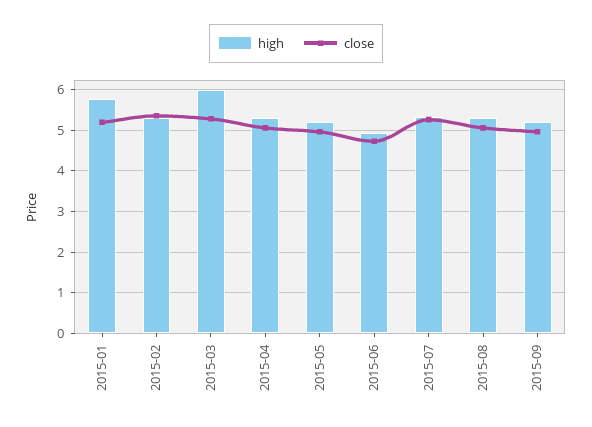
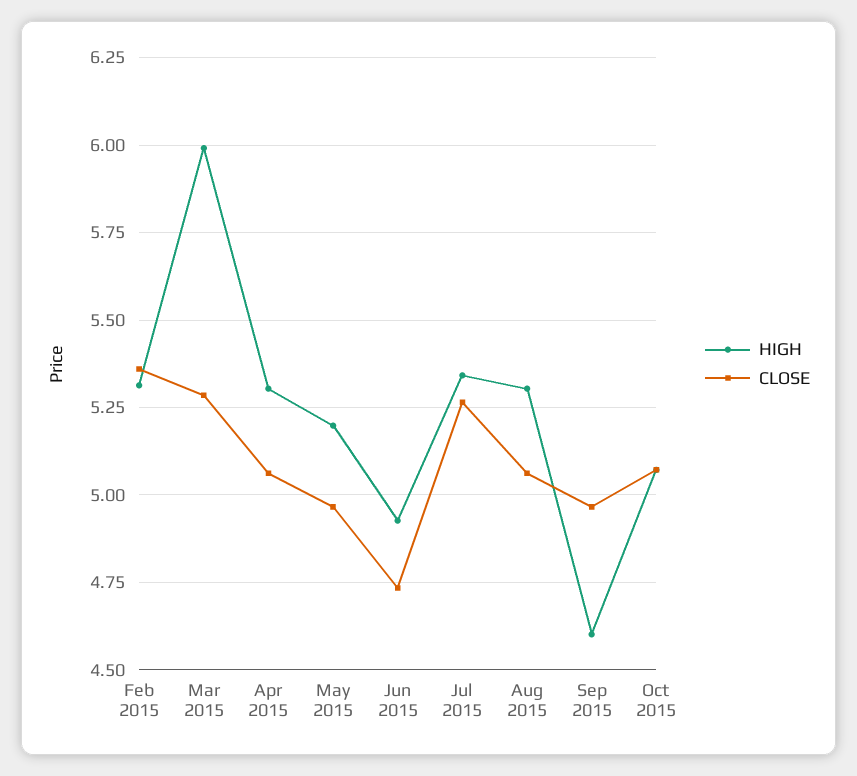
high, 2015-01: 5.8 -> none
close, 2015-01: 5.2 -> none
high, 2015-09: 5.2 -> 4.6
high, Oct 2015: none -> 5.075
close, Oct 2015: none -> 5.075

